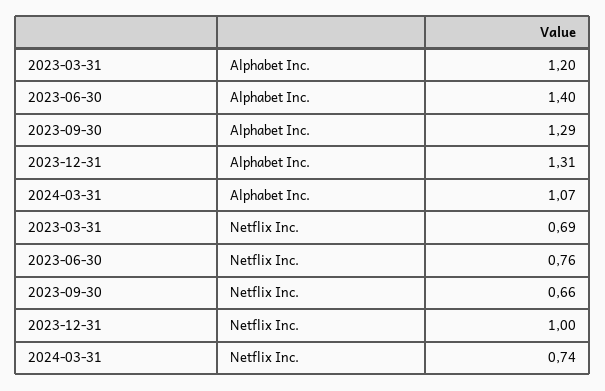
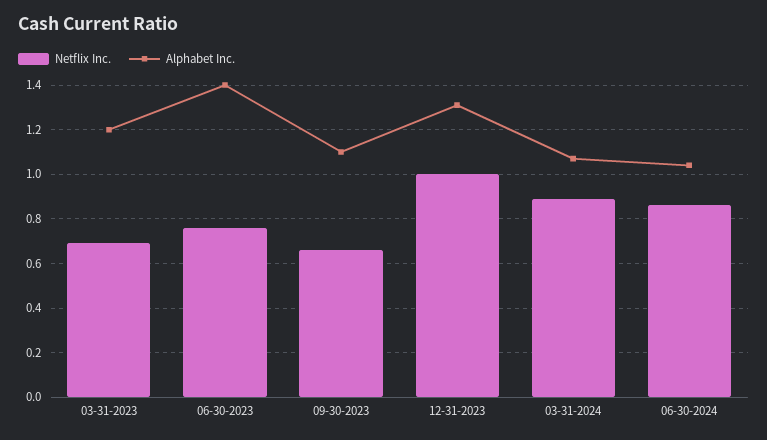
Alphabet Inc., 2023-09-30: 1.29 -> 1.1
Netflix Inc., 2024-03-31: 0.74 -> 0.9
Netflix Inc., 06-30-2024: none -> 0.85
Alphabet Inc., 06-30-2024: none -> 1.05

